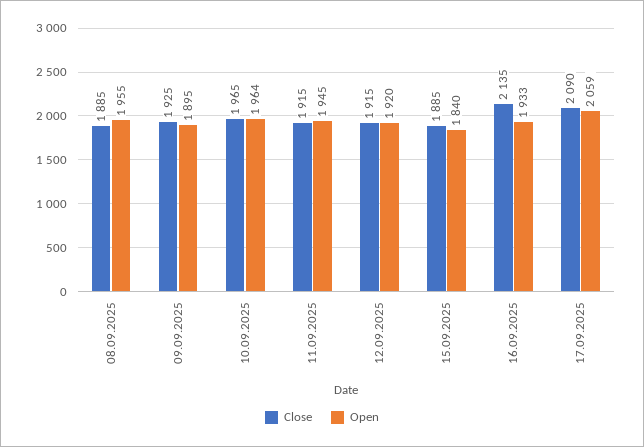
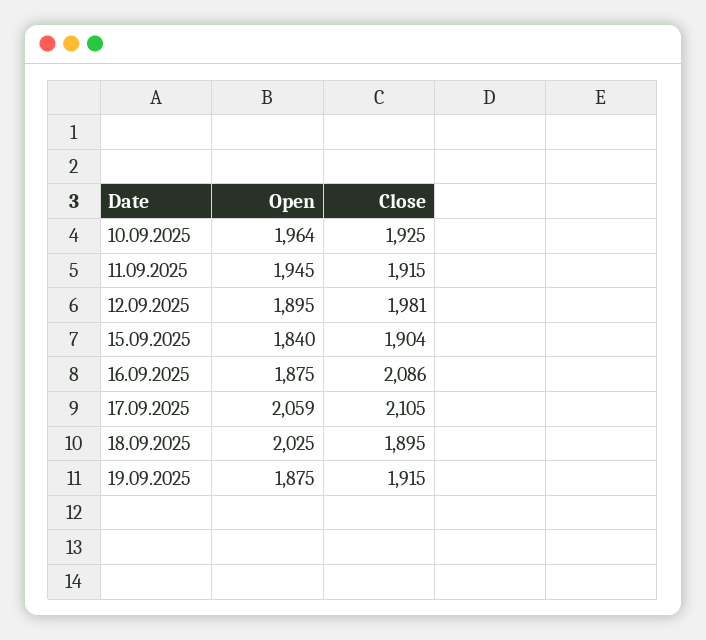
Close, 08.09.2025: 1885 -> none
Open, 08.09.2025: 1955 -> none
Close, 09.09.2025: 1925 -> none
Open, 09.09.2025: 1895 -> none
Close, 10.09.2025: 1965 -> 1925
Close, 12.09.2025: 1915 -> 1981
Open, 12.09.2025: 1920 -> 1895
Close, 15.09.2025: 1885 -> 1904
Close, 16.09.2025: 2135 -> 2086
Open, 16.09.2025: 1933 -> 1875
Close, 17.09.2025: 2090 -> 2105
Open, 18.09.2025: none -> 2025
Close, 18.09.2025: none -> 1895
Open, 19.09.2025: none -> 1875
Close, 19.09.2025: none -> 1915

